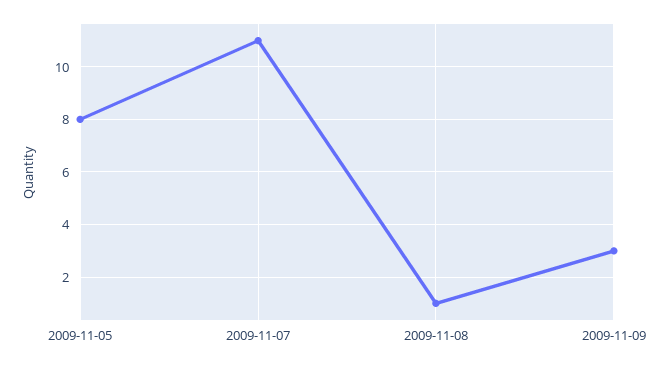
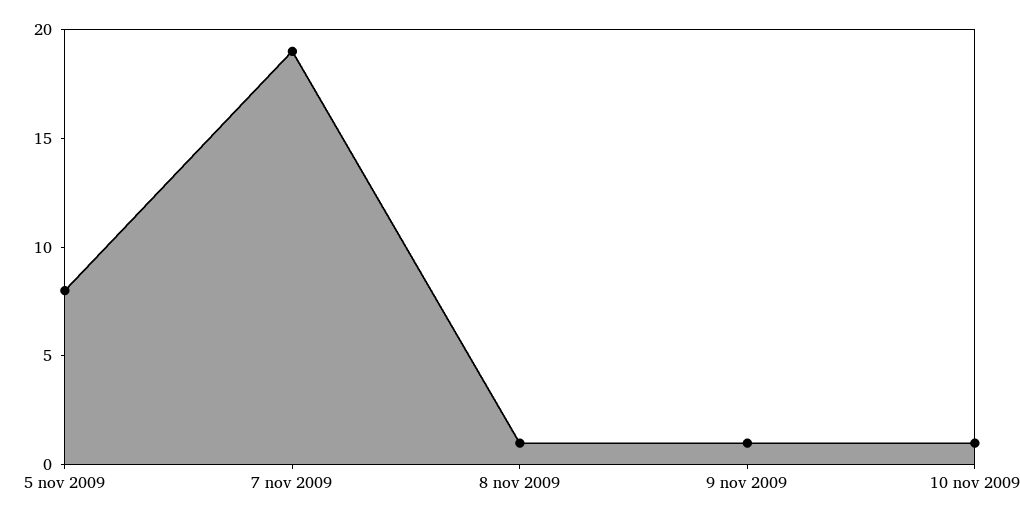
2009-11-07: 11 -> 19
2009-11-09: 3 -> 1
10 nov 2009: none -> 1

